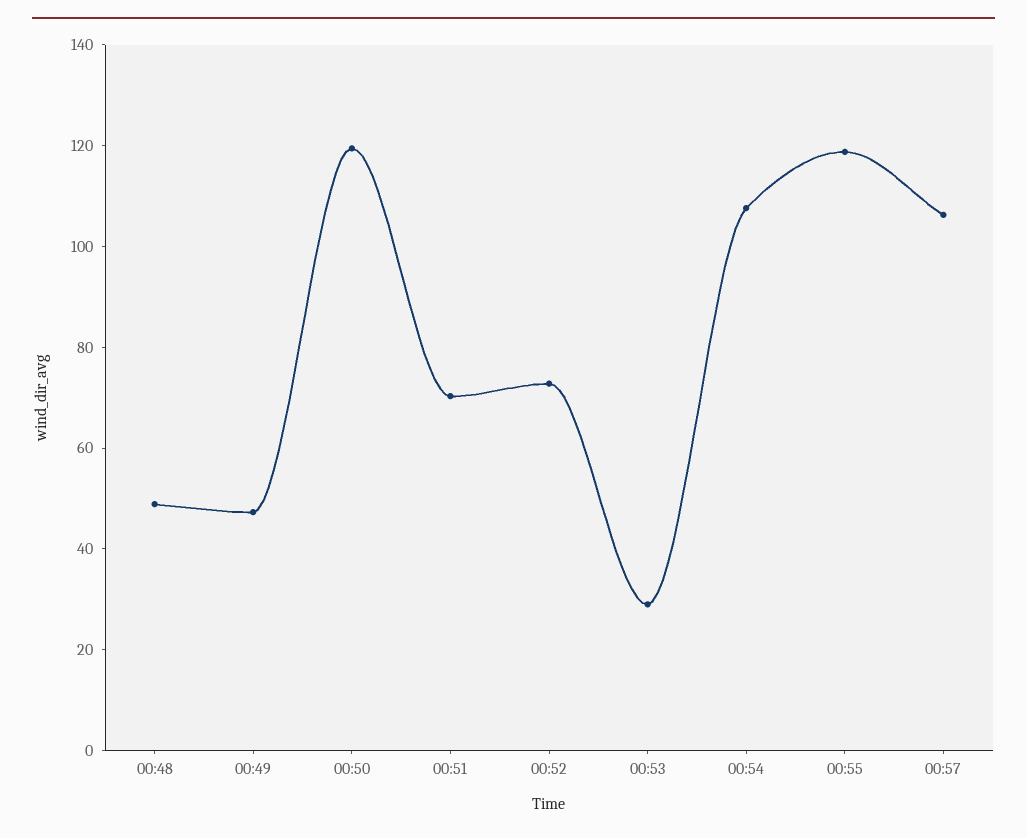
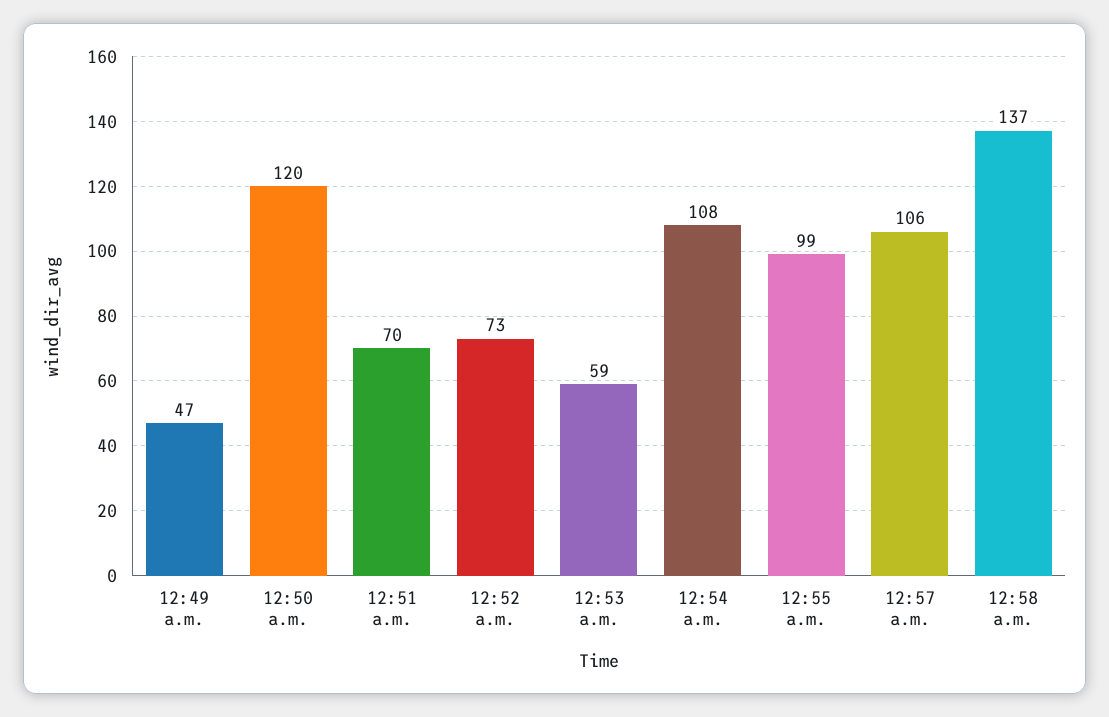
00:48: 50 -> none
00:53: 30 -> 59
00:55: 120 -> 99
12:58 a.m.: none -> 137

